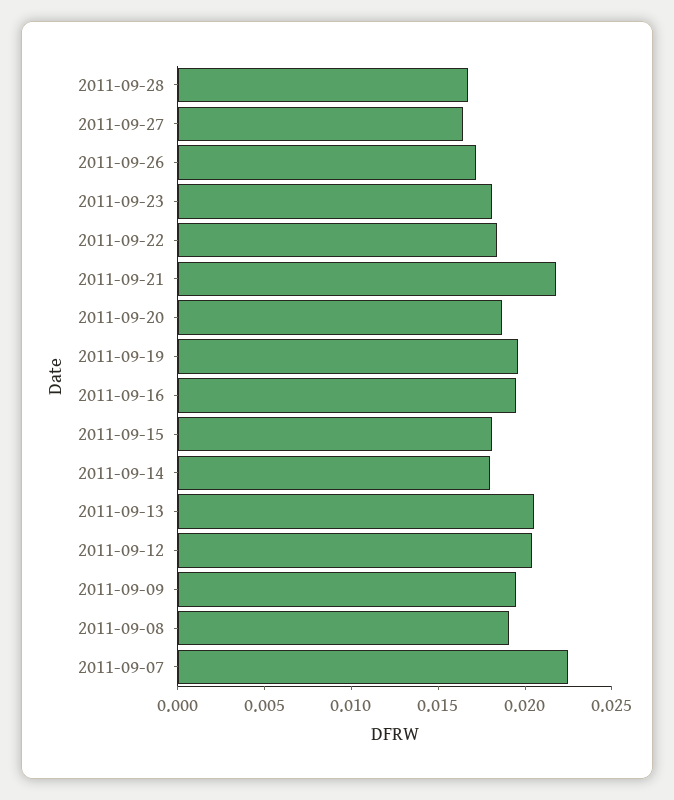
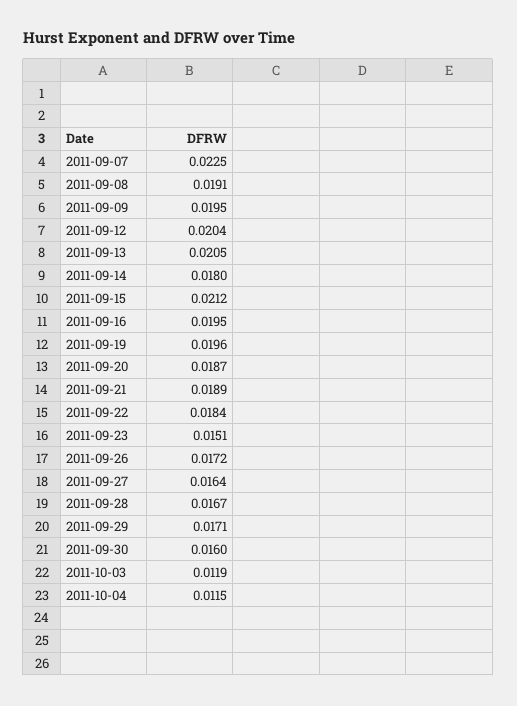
2011-09-23: 0.018 -> 0.0151
2011-09-21: 0.022 -> 0.0189
2011-09-15: 0.018 -> 0.0212
2011-09-29: none -> 0.0171
2011-09-30: none -> 0.016
2011-10-03: none -> 0.0119
2011-10-04: none -> 0.0115

